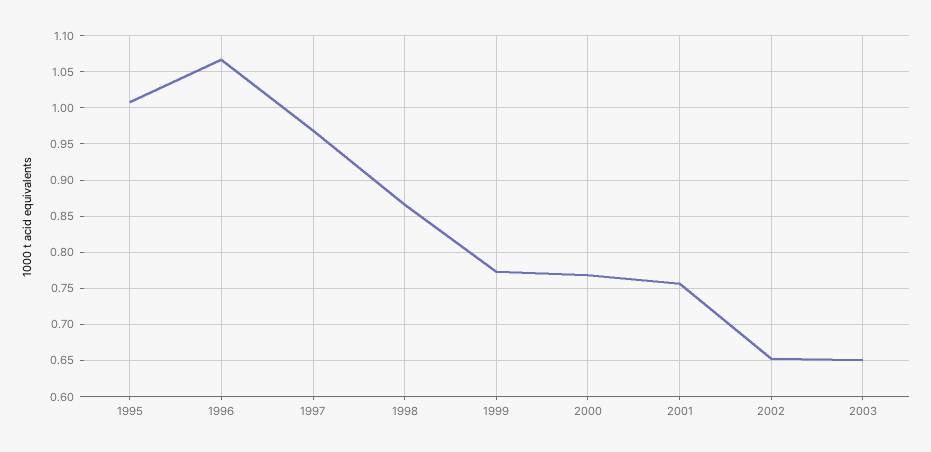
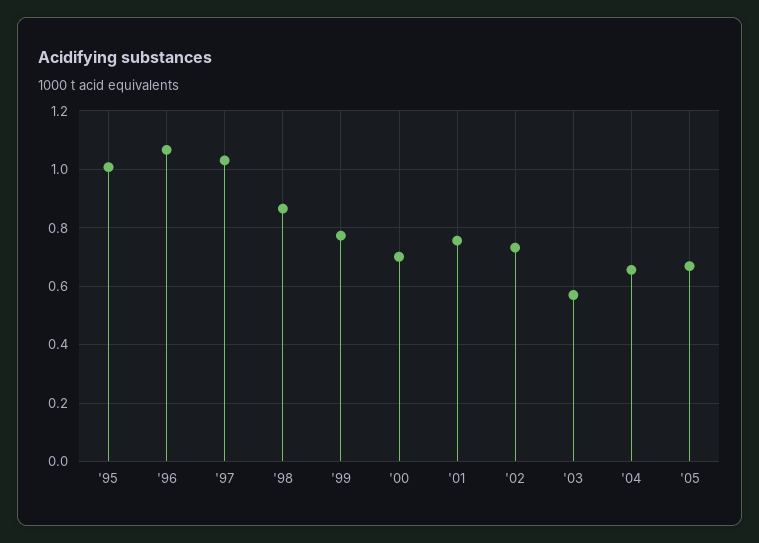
1997: 0.97 -> 1.025
2000: 0.77 -> 0.7
2002: 0.65 -> 0.725
2003: 0.65 -> 0.575
'04: none -> 0.65
'05: none -> 0.675

